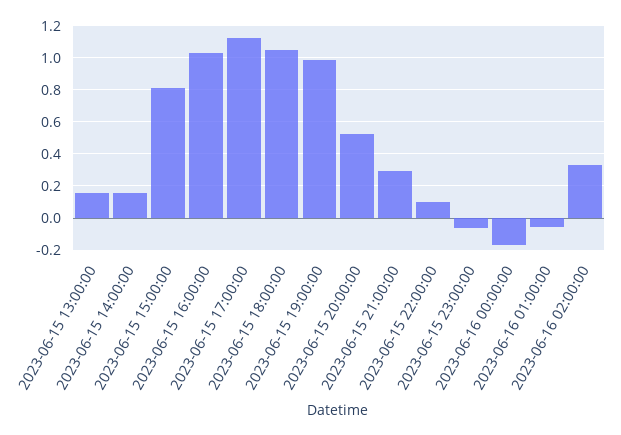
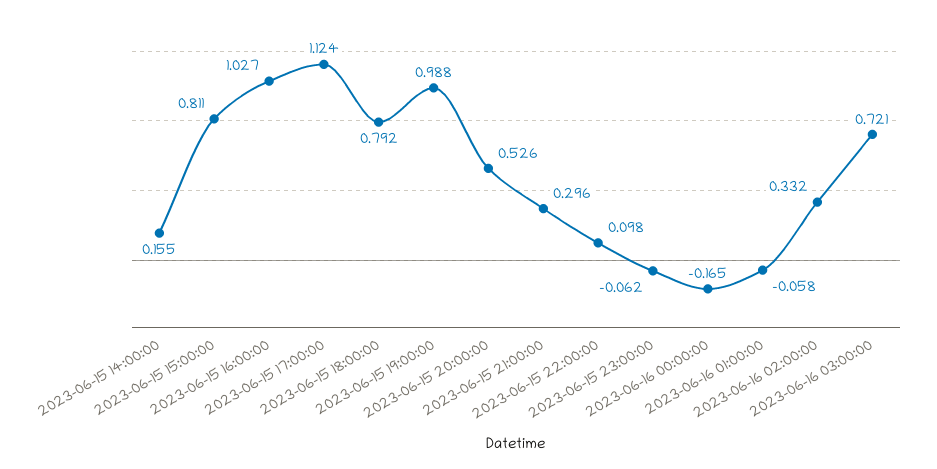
2023-06-15 13:00:00: 0.15 -> none
2023-06-15 18:00:00: 1.05 -> 0.792
2023-06-16 03:00:00: none -> 0.721

